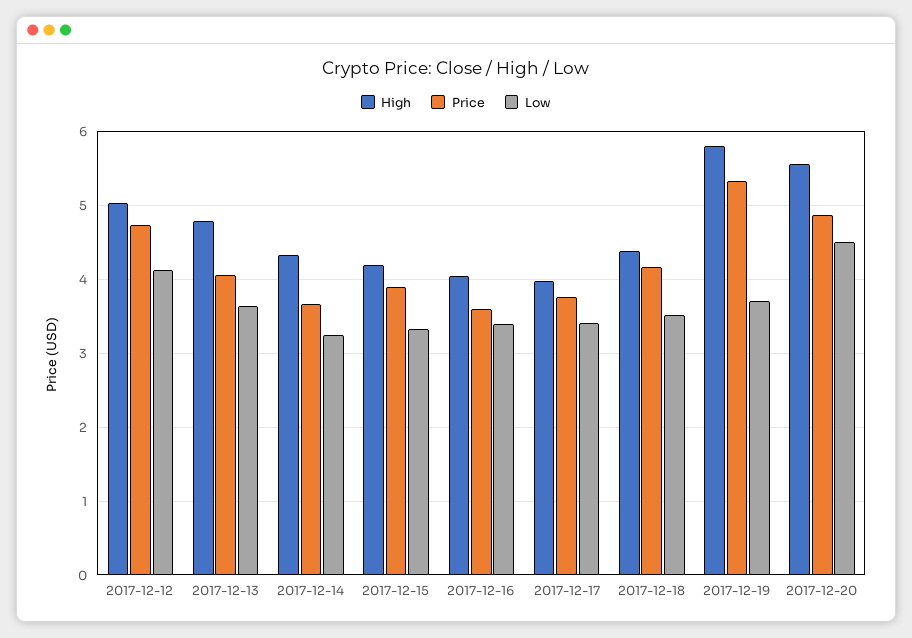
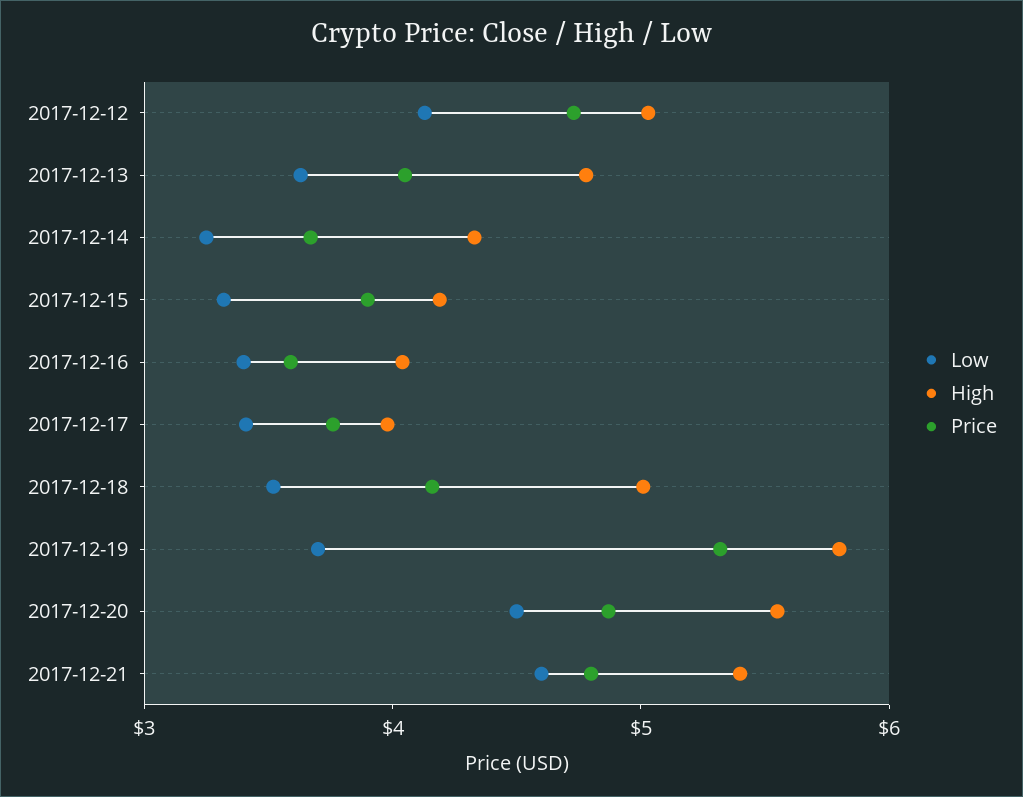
High, 2017-12-18: 4.4 -> 5
Low, 2017-12-21: none -> 4.6
High, 2017-12-21: none -> 5.4
Price, 2017-12-21: none -> 4.8

